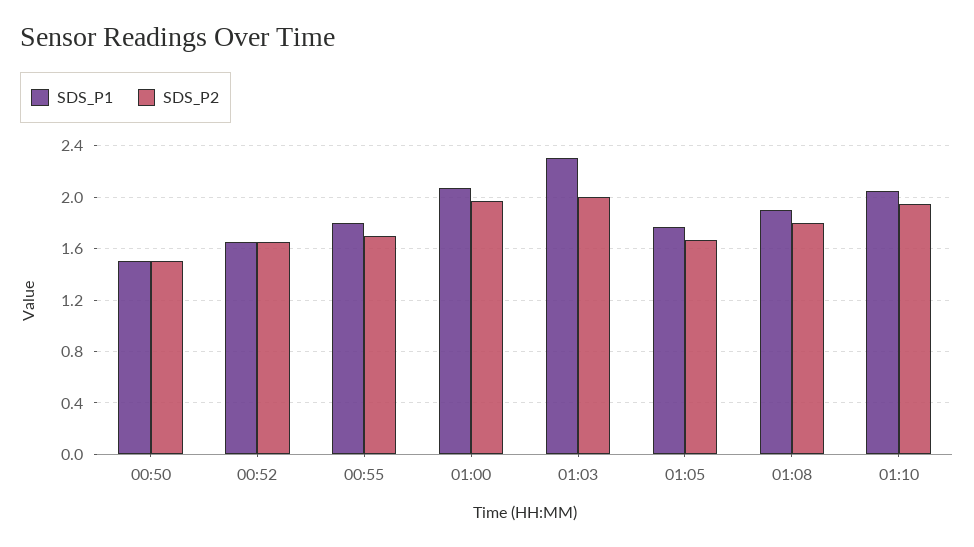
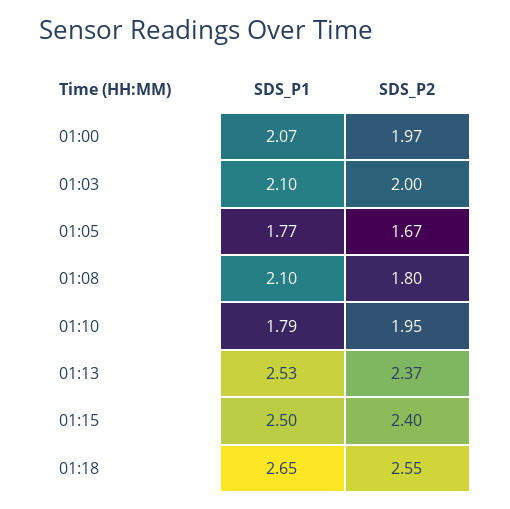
SDS_P1, 00:50: 1.5 -> none
SDS_P2, 00:50: 1.5 -> none
SDS_P1, 00:52: 1.65 -> none
SDS_P2, 00:52: 1.65 -> none
SDS_P1, 00:55: 1.8 -> none
SDS_P2, 00:55: 1.7 -> none
SDS_P1, 01:03: 2.3 -> 2.1
SDS_P1, 01:08: 1.9 -> 2.1
SDS_P1, 01:10: 2.05 -> 1.79
SDS_P1, 01:13: none -> 2.53
SDS_P2, 01:13: none -> 2.37
SDS_P1, 01:15: none -> 2.5
SDS_P2, 01:15: none -> 2.4
SDS_P1, 01:18: none -> 2.65
SDS_P2, 01:18: none -> 2.55

